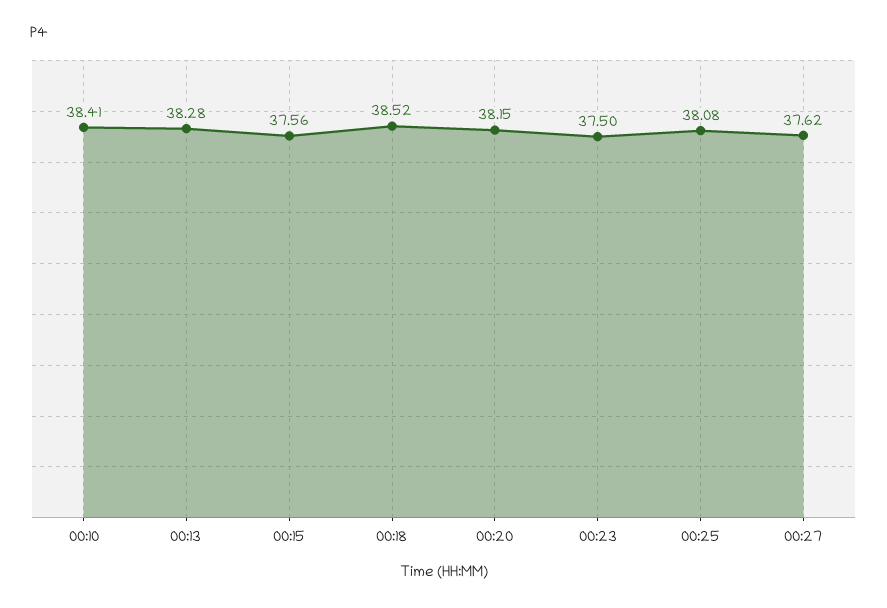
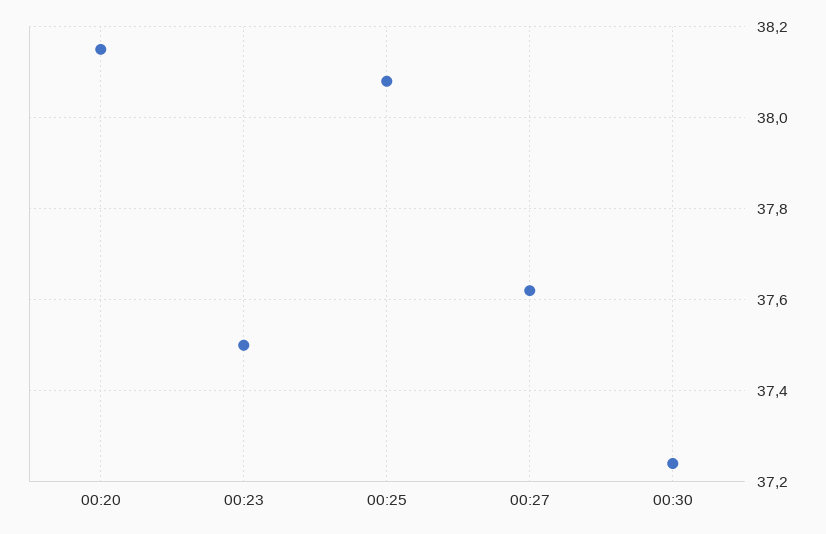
00:10: 38.41 -> none
00:13: 38.28 -> none
00:15: 37.56 -> none
00:18: 38.52 -> none
00:30: none -> 37.25

